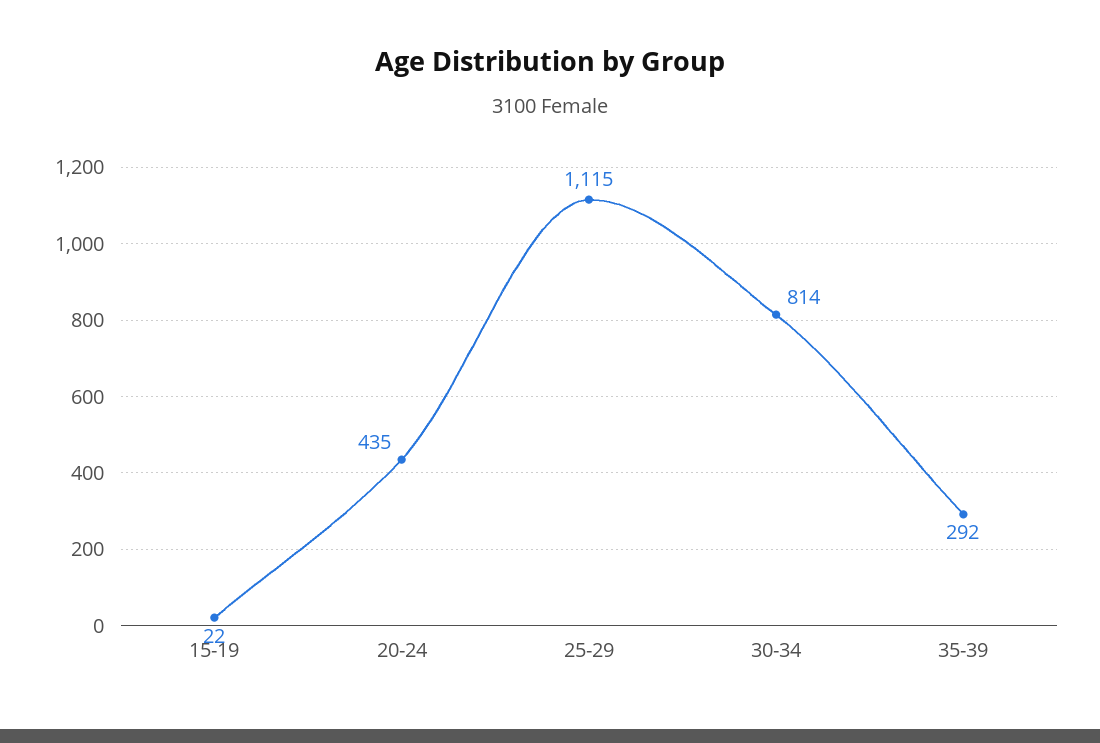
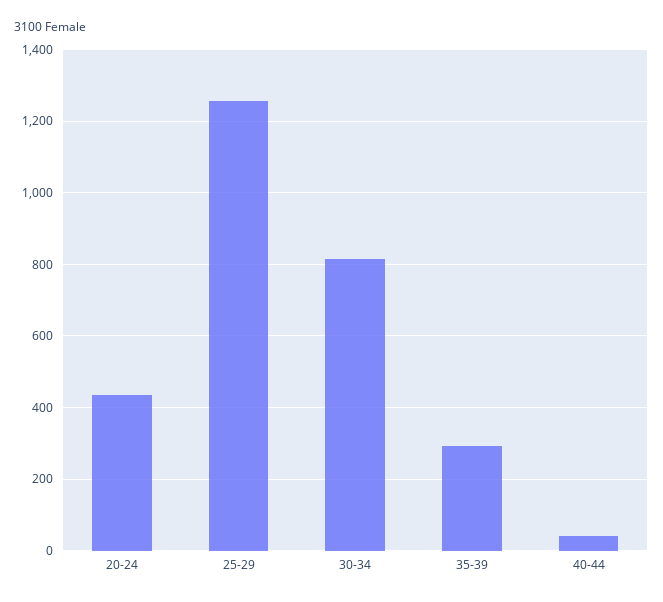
15-19: 22 -> none
25-29: 1115 -> 1260
40-44: none -> 40

